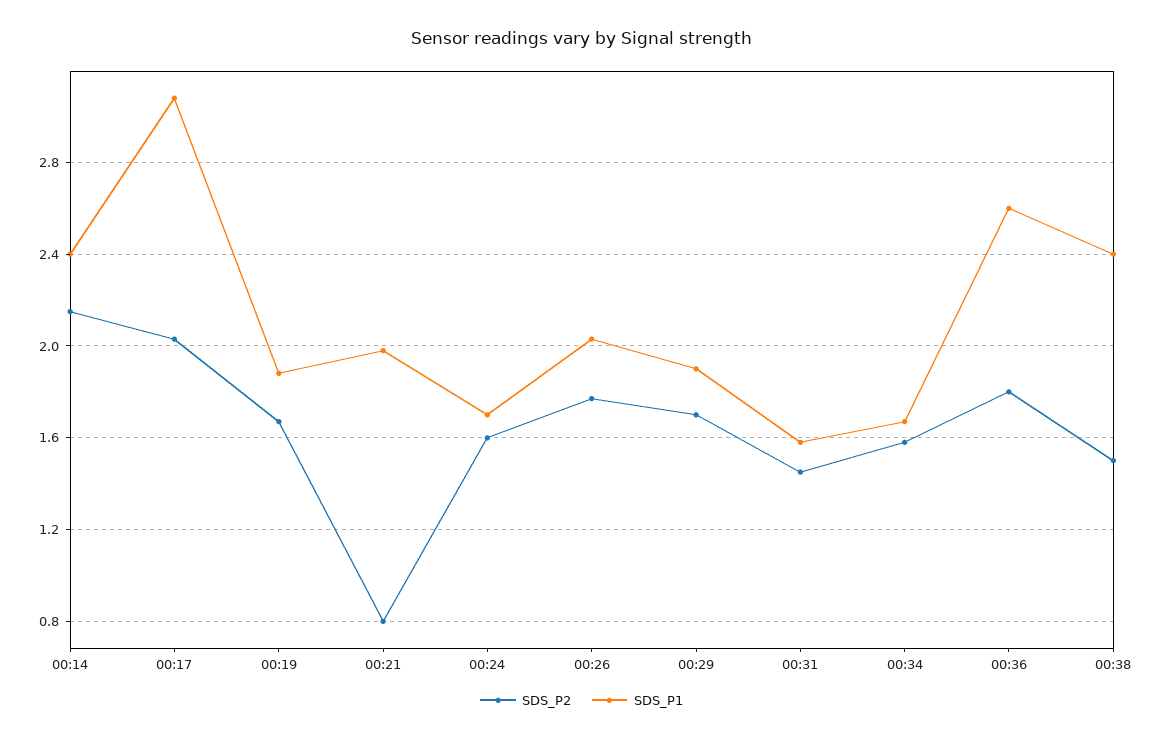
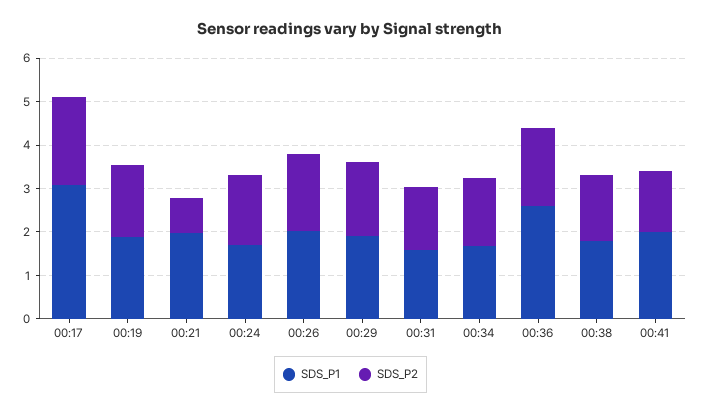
SDS_P2, 00:14: 2.15 -> none
SDS_P1, 00:14: 2.4 -> none
SDS_P1, 00:38: 2.4 -> 1.8
SDS_P1, 00:41: none -> 2
SDS_P2, 00:41: none -> 1.4

